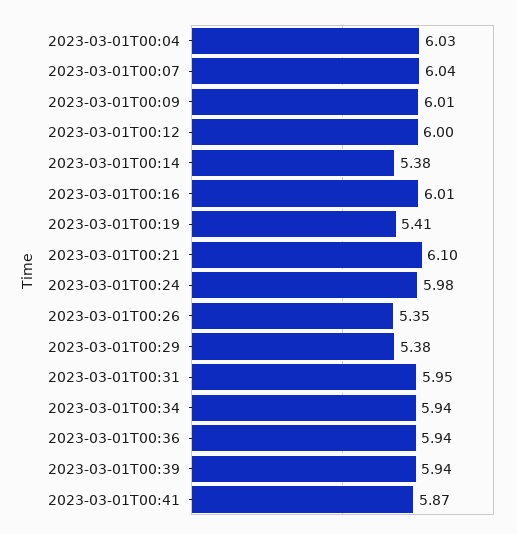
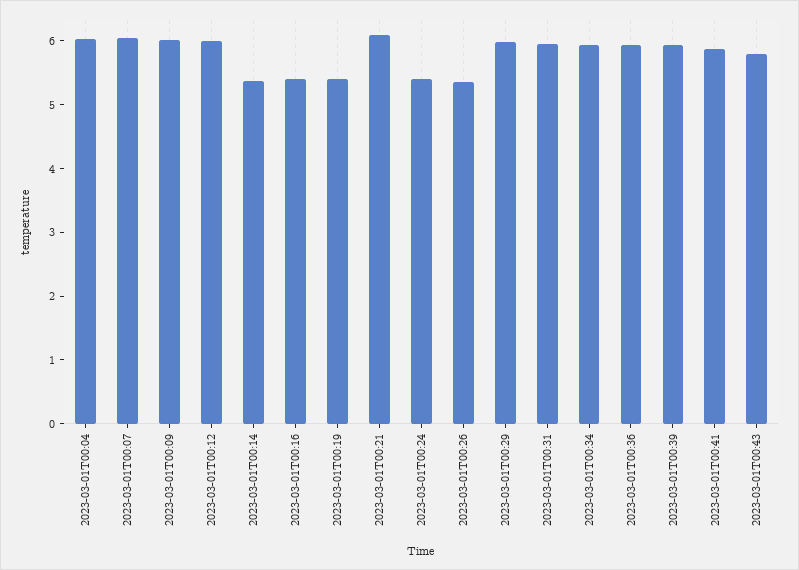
2023-03-01T00:16: 6.01 -> 5.4
2023-03-01T00:24: 5.98 -> 5.4
2023-03-01T00:29: 5.38 -> 6
2023-03-01T00:43: none -> 5.8

